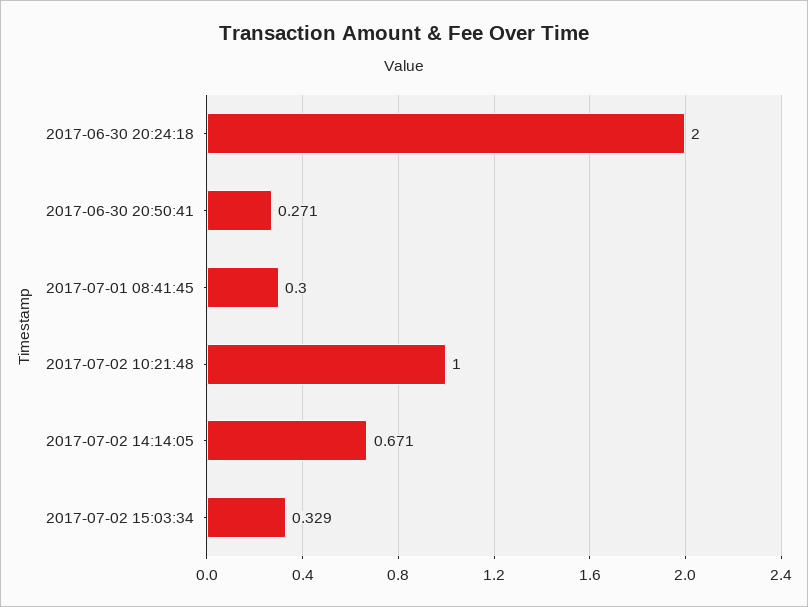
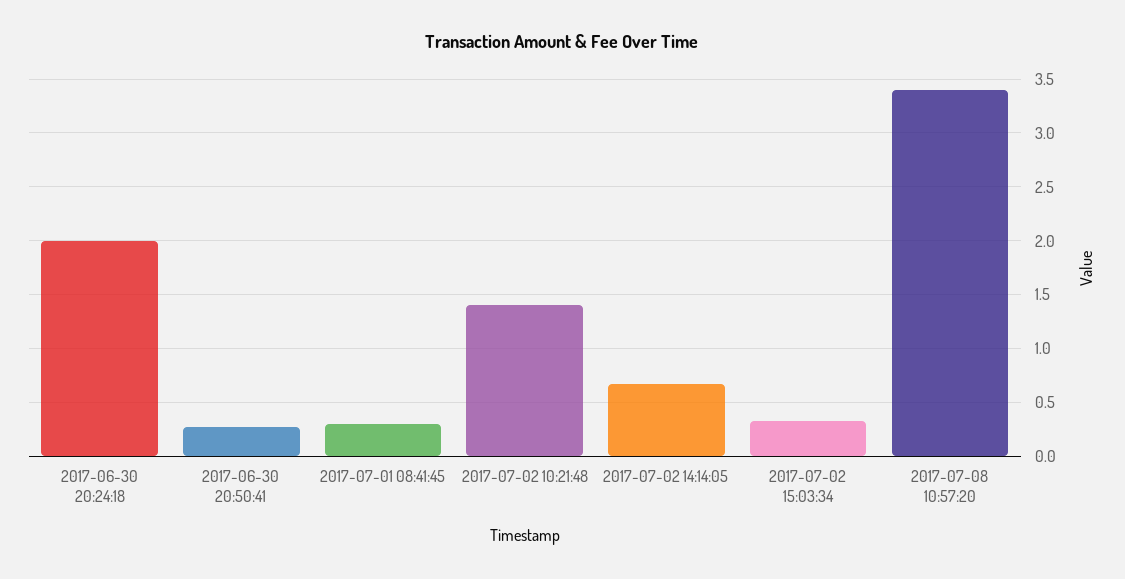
2017-07-02 10:21:48: 1 -> 1.4
2017-07-08 10:57:20: none -> 3.4

